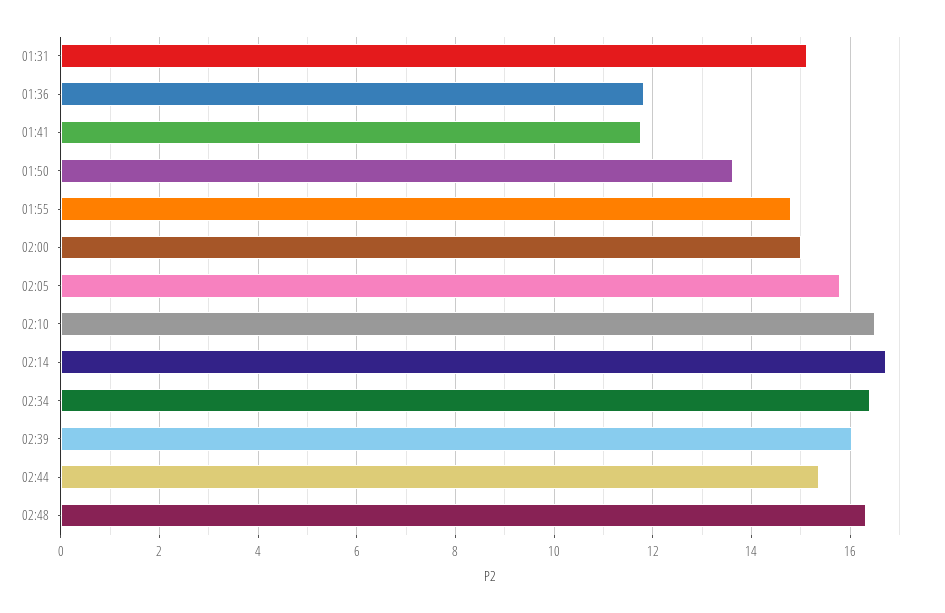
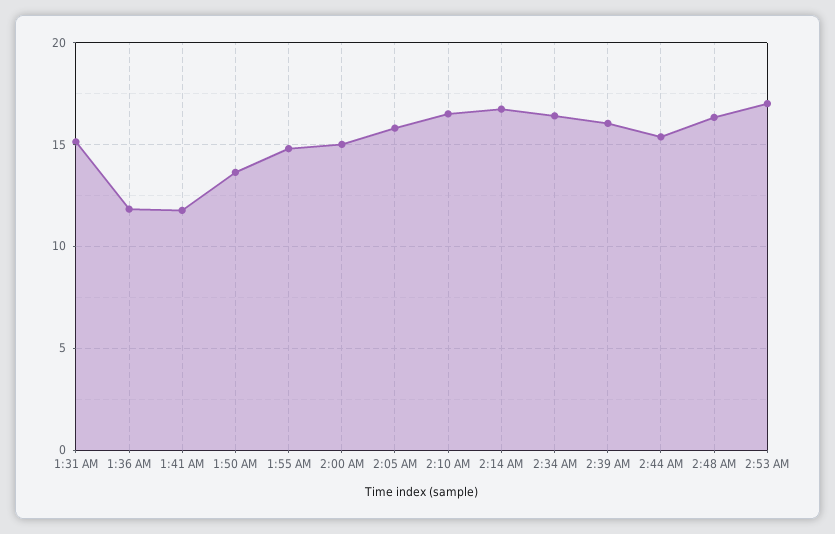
2:53 AM: none -> 17

